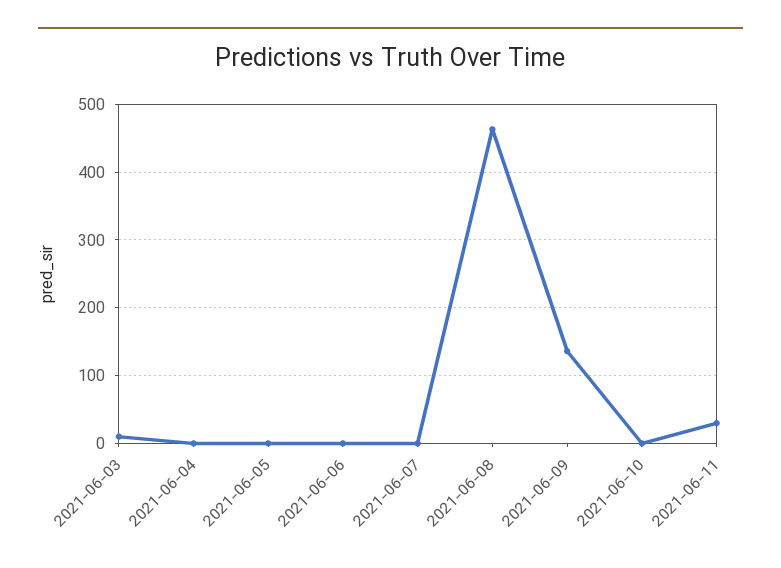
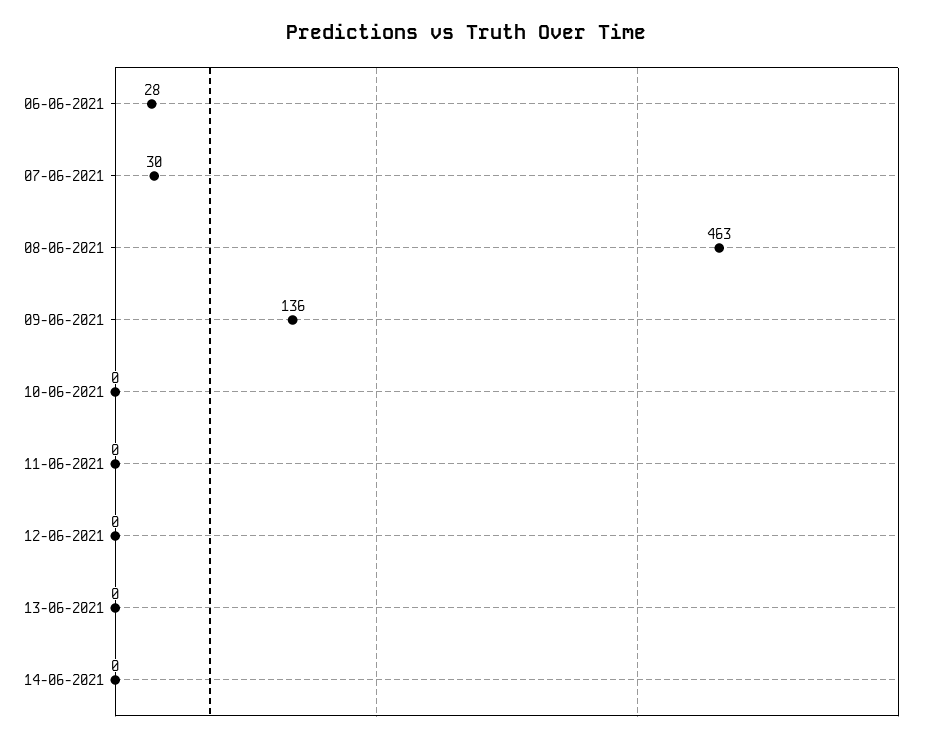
2021-06-03: 10 -> none
2021-06-04: 0 -> none
2021-06-05: 0 -> none
2021-06-06: 0 -> 28
2021-06-07: 0 -> 30
2021-06-11: 30 -> 0
12-06-2021: none -> 0
13-06-2021: none -> 0
14-06-2021: none -> 0

